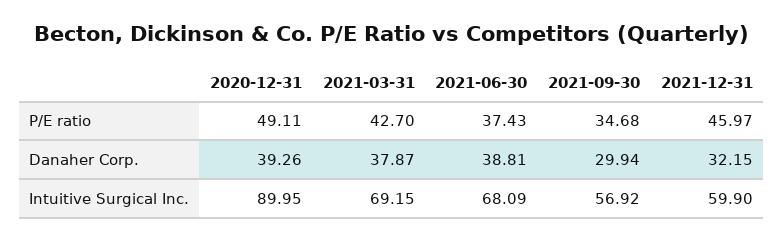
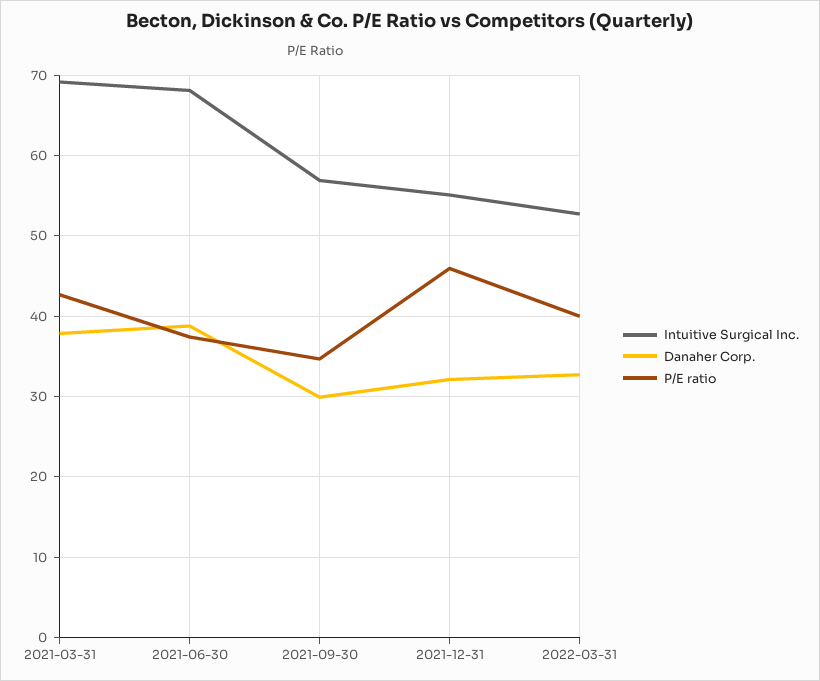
P/E ratio, 2020-12-31: 49.11 -> none
Danaher Corp., 2020-12-31: 39.26 -> none
Intuitive Surgical Inc., 2020-12-31: 89.95 -> none
Intuitive Surgical Inc., 2021-12-31: 59.9 -> 55
Intuitive Surgical Inc., 2022-03-31: none -> 53
Danaher Corp., 2022-03-31: none -> 33
P/E ratio, 2022-03-31: none -> 40

